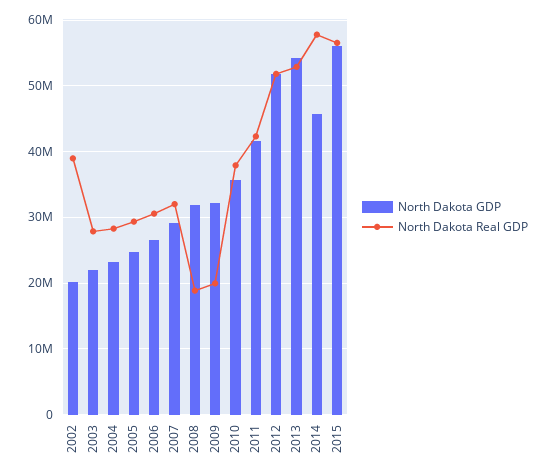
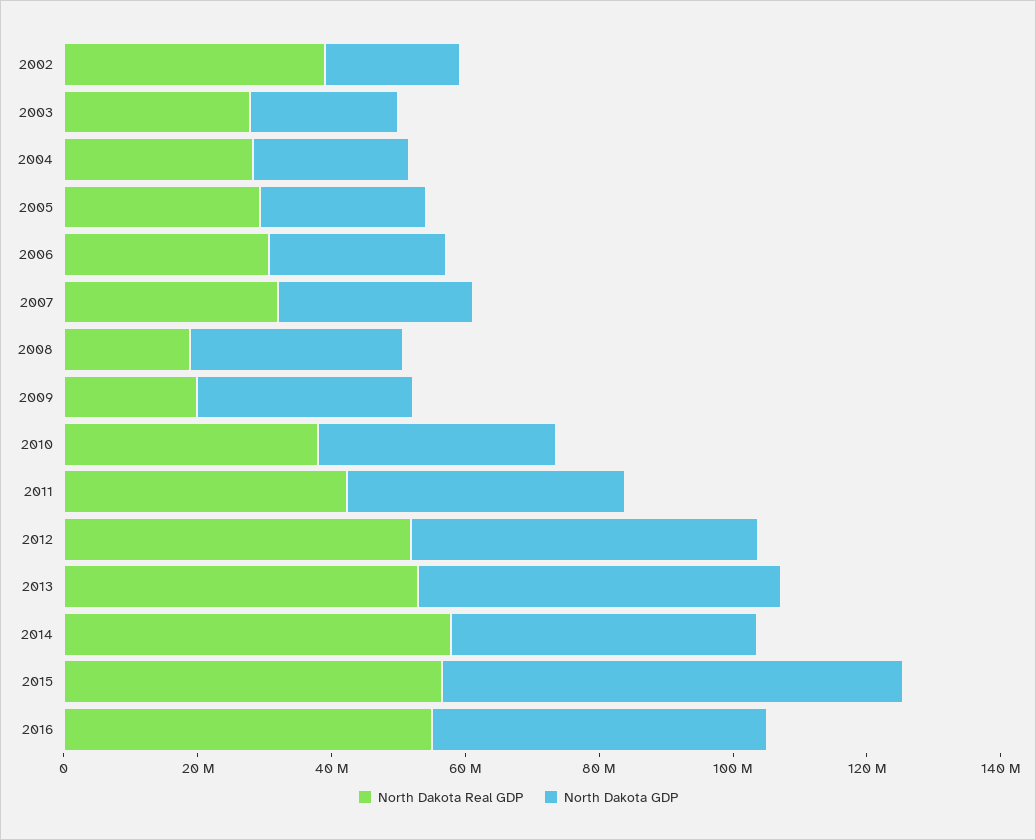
North Dakota GDP, 2015: 56000000 -> 70000000
North Dakota Real GDP, 2016: none -> 55000000
North Dakota GDP, 2016: none -> 50000000

